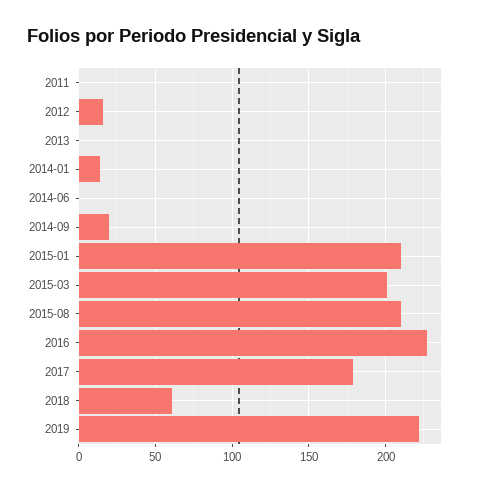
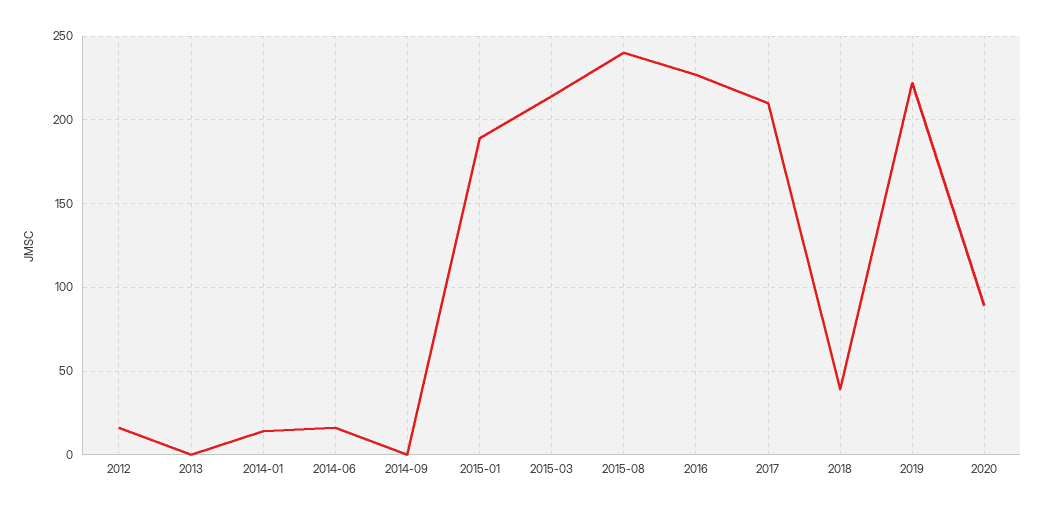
2011: 0 -> none
2014-06: 0 -> 15
2014-09: 20 -> 0
2015-01: 210 -> 190
2015-03: 200 -> 215
2015-08: 210 -> 240
2017: 180 -> 210
2018: 60 -> 40
2020: none -> 90

